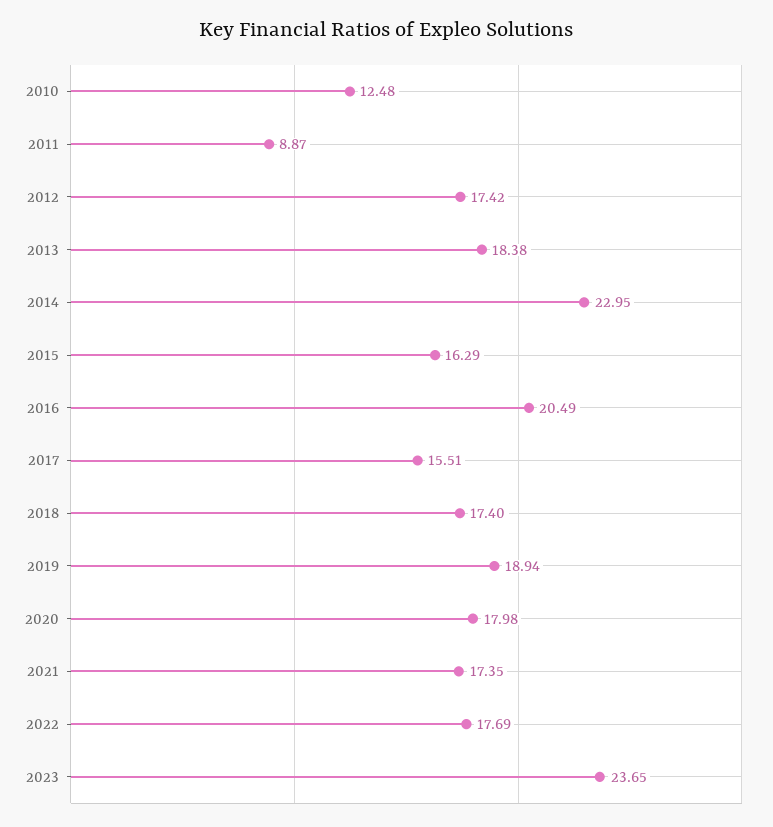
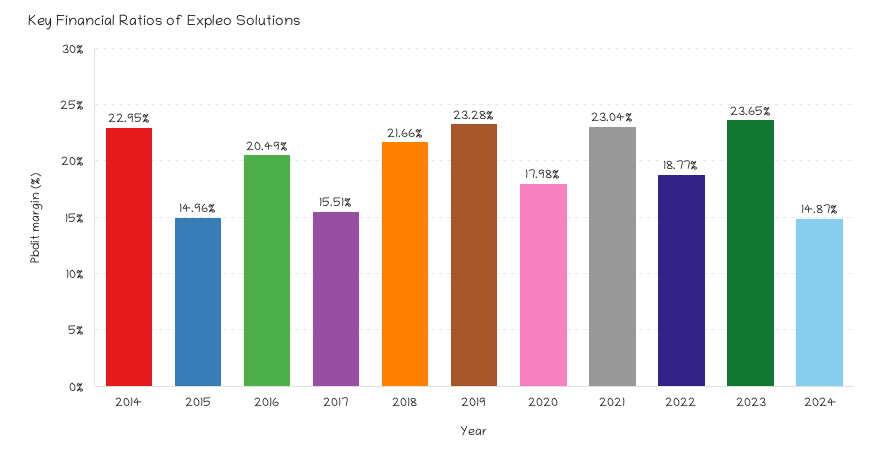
2010: 12.48 -> none
2011: 8.87 -> none
2012: 17.42 -> none
2013: 18.38 -> none
2015: 16.29 -> 14.96
2018: 17.4 -> 21.66
2019: 18.94 -> 23.28
2021: 17.35 -> 23.04
2022: 17.69 -> 18.77
2024: none -> 14.87

